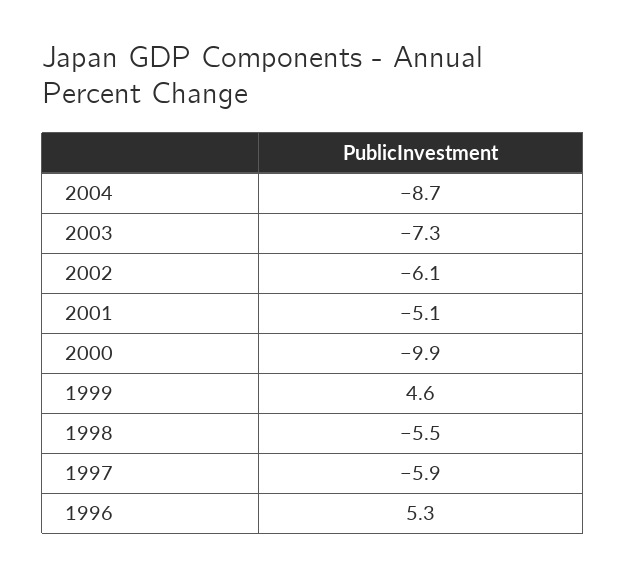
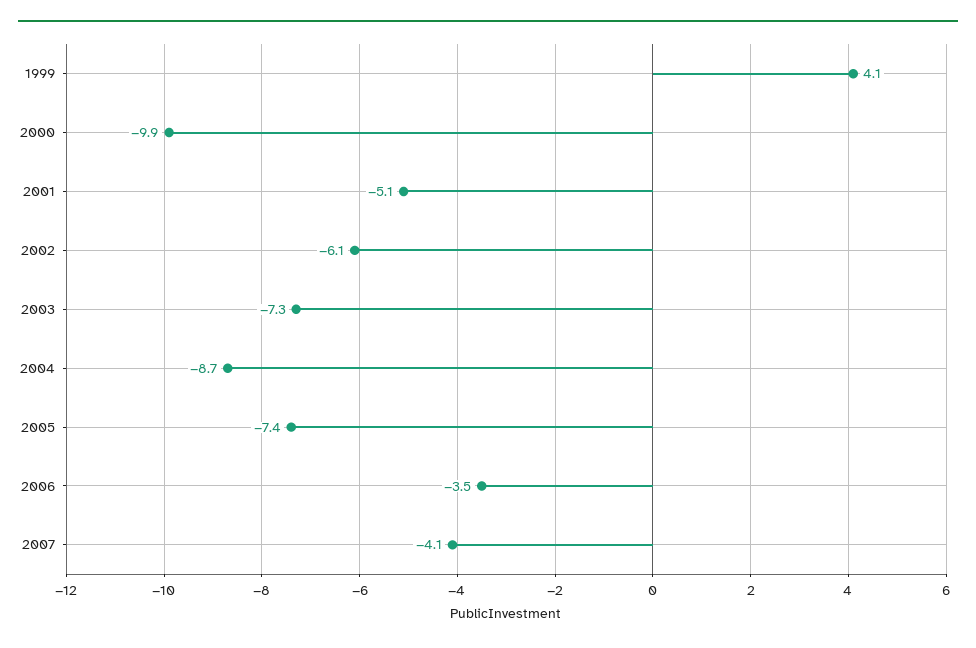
1999: 4.6 -> 4.1
1998: -5.5 -> none
1997: -5.9 -> none
1996: 5.3 -> none
2005: none -> -7.4
2006: none -> -3.5
2007: none -> -4.1

